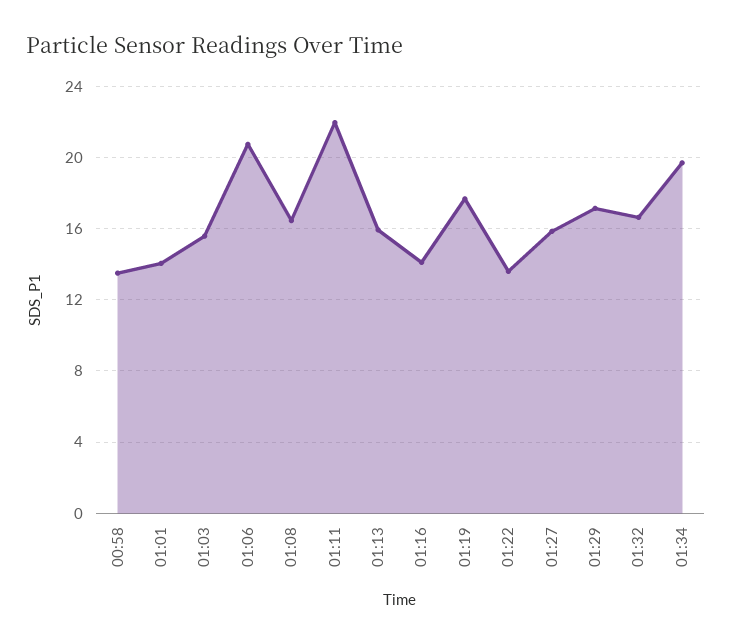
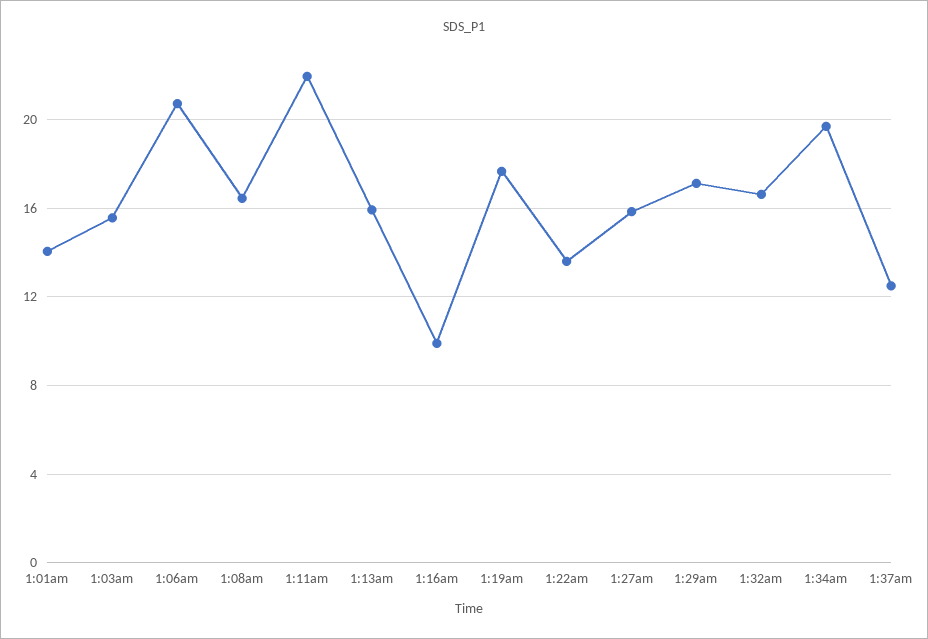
00:58: 13.5 -> none
01:16: 14 -> 10
1:37am: none -> 12.5

